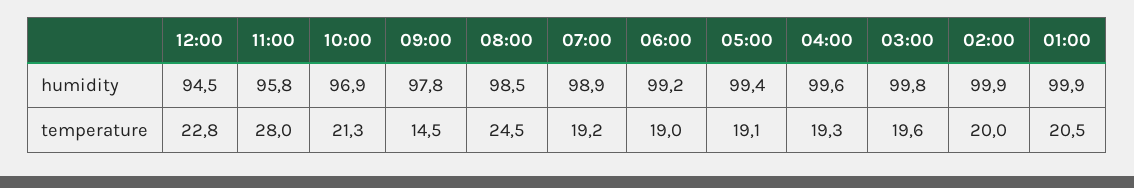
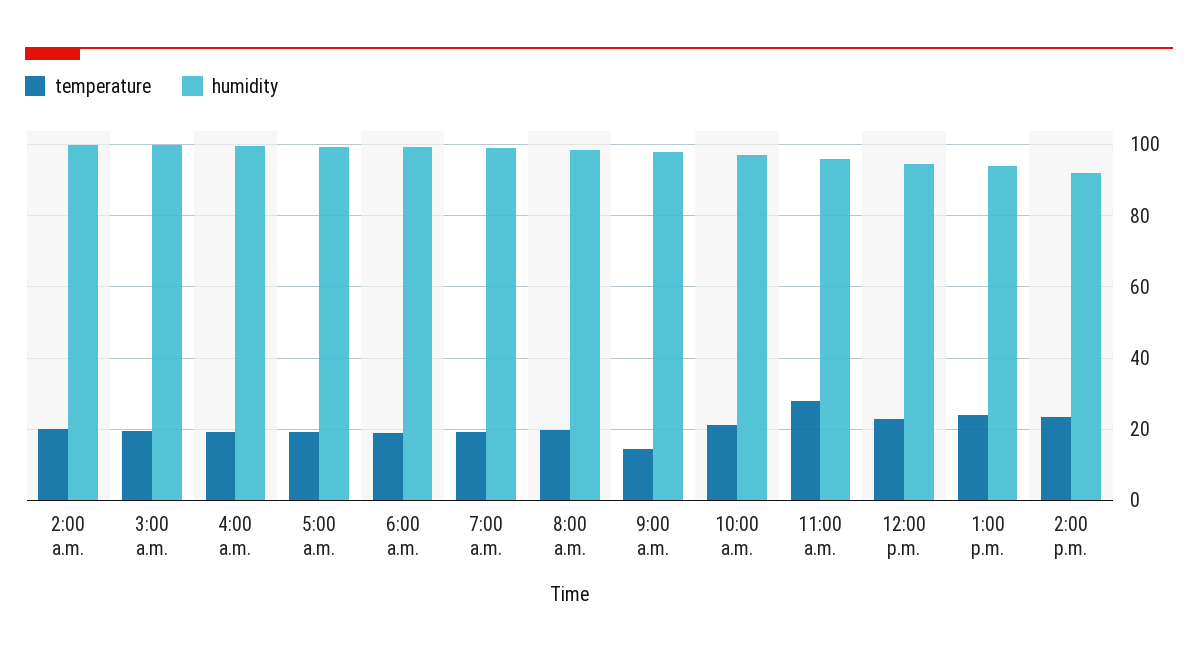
humidity, 01:00: 99.9 -> none
temperature, 08:00: 24.5 -> 20
temperature, 01:00: 20.5 -> none
temperature, 1:00 p.m.: none -> 24
humidity, 1:00 p.m.: none -> 94
temperature, 2:00 p.m.: none -> 24
humidity, 2:00 p.m.: none -> 92

